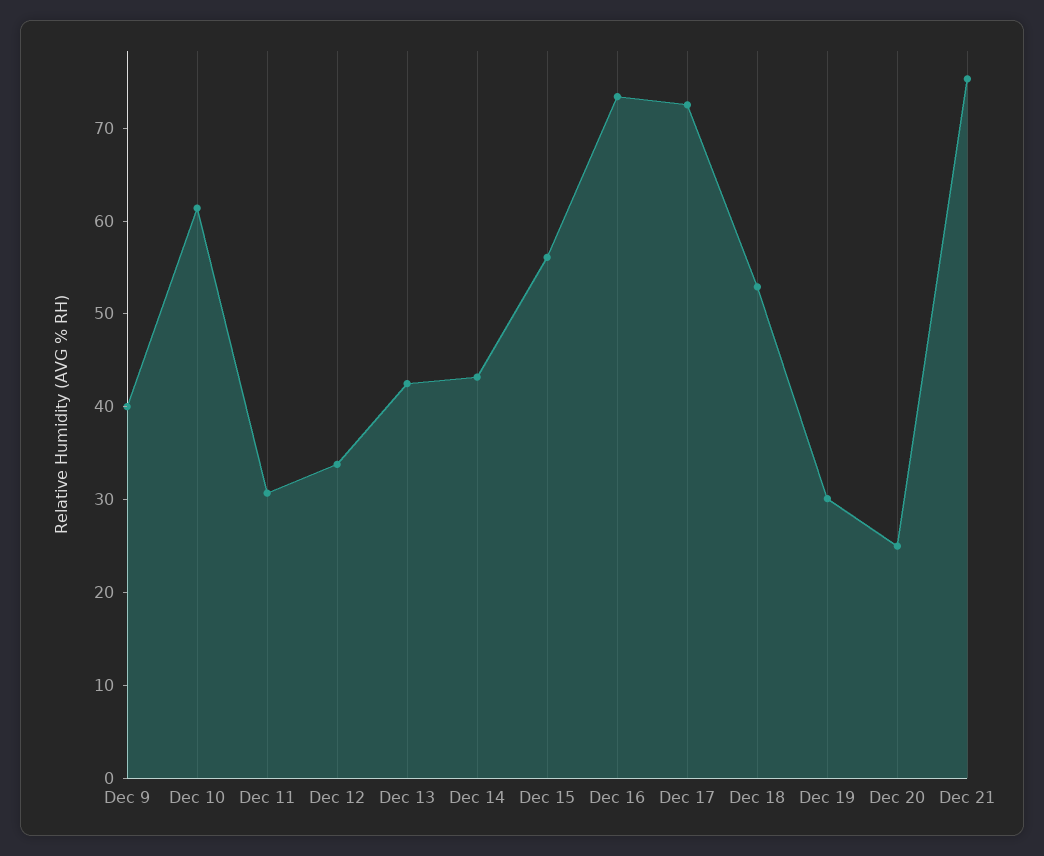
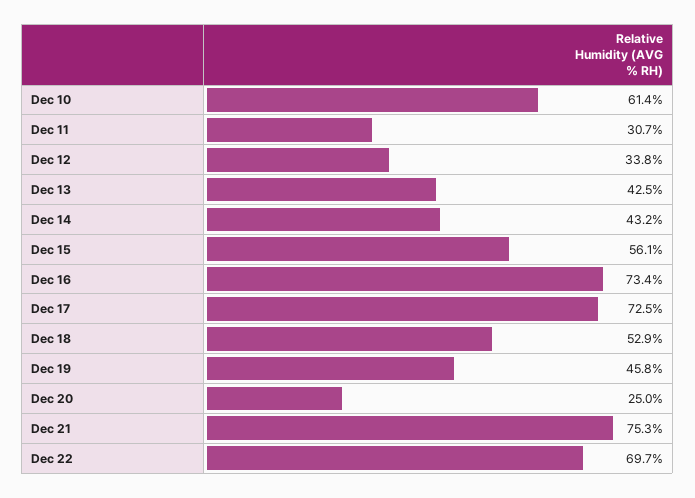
Dec 9: 40 -> none
Dec 19: 30 -> 45.8
Dec 22: none -> 69.7

